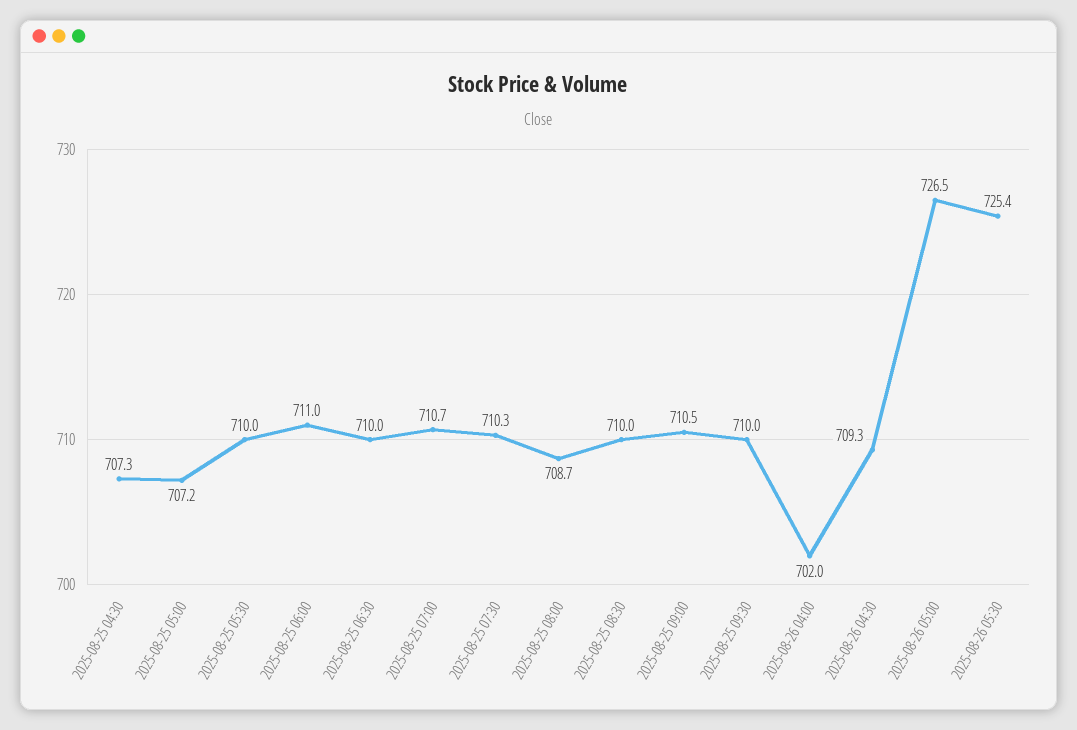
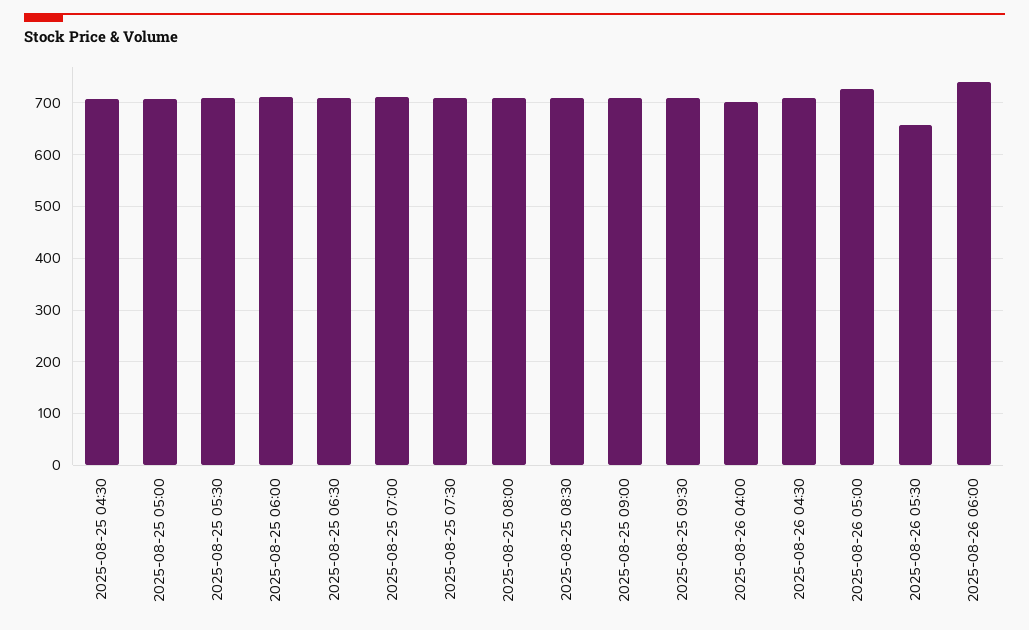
2025-08-26 05:30: 725.4 -> 660
2025-08-26 06:00: none -> 740

